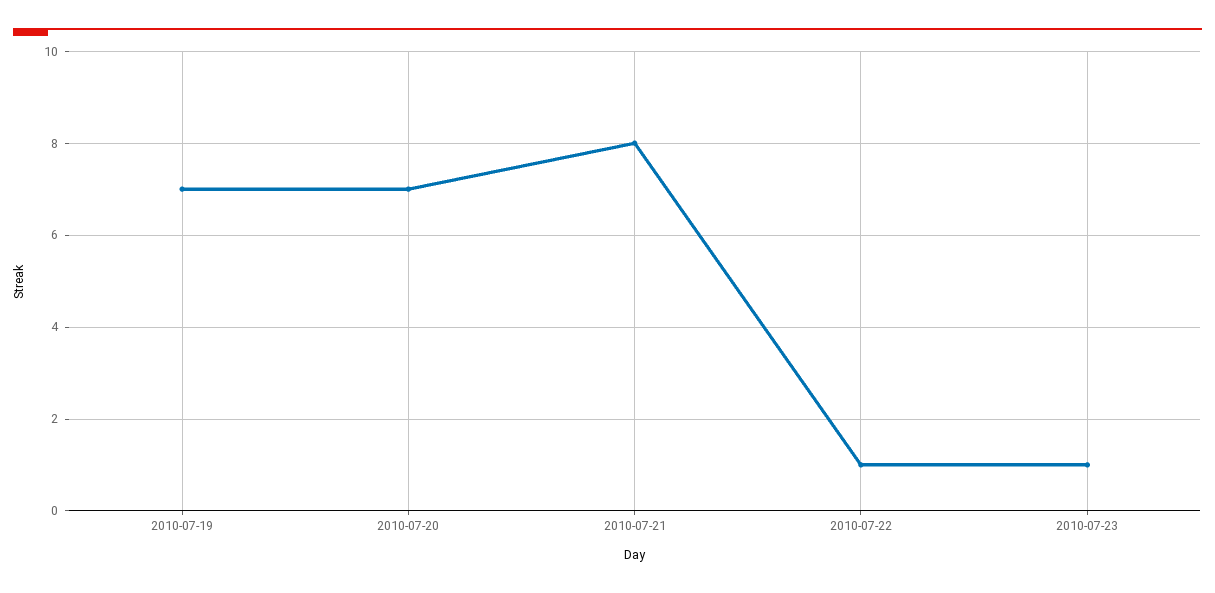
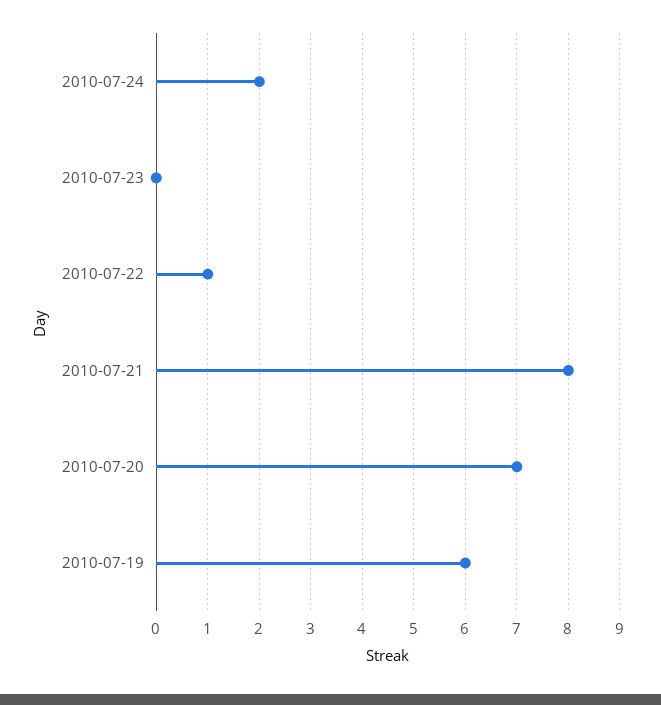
2010-07-19: 7 -> 6
2010-07-23: 1 -> 0
2010-07-24: none -> 2

